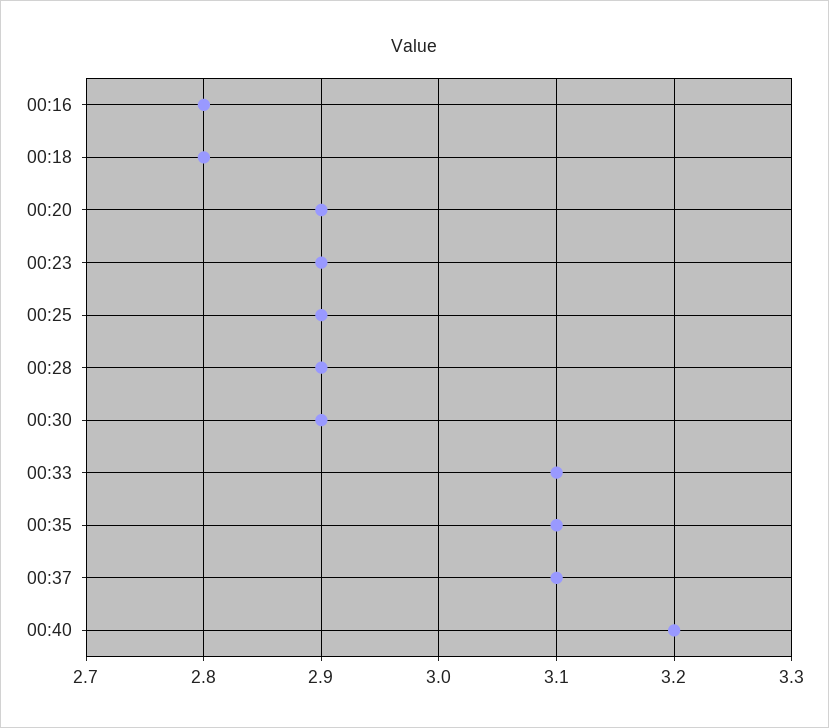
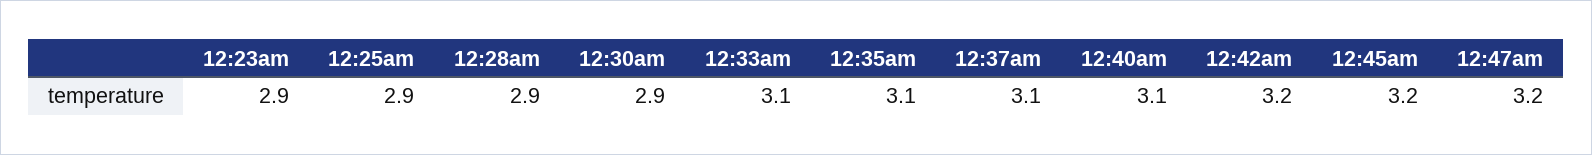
00:16: 2.8 -> none
00:18: 2.8 -> none
00:20: 2.9 -> none
00:40: 3.2 -> 3.1
12:42am: none -> 3.2
12:45am: none -> 3.2
12:47am: none -> 3.2

